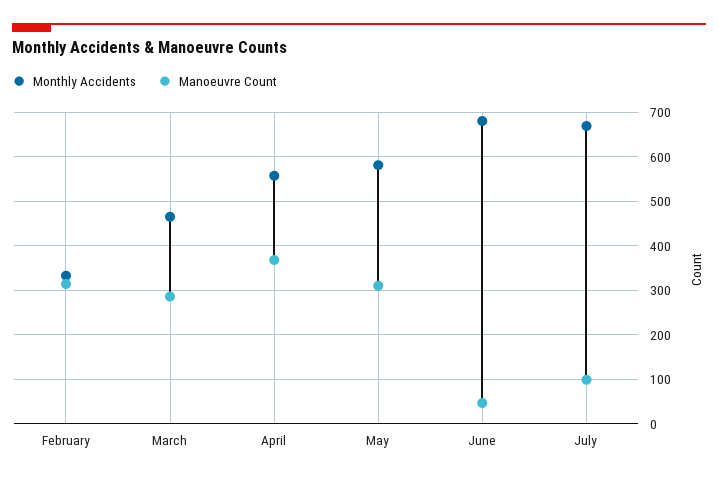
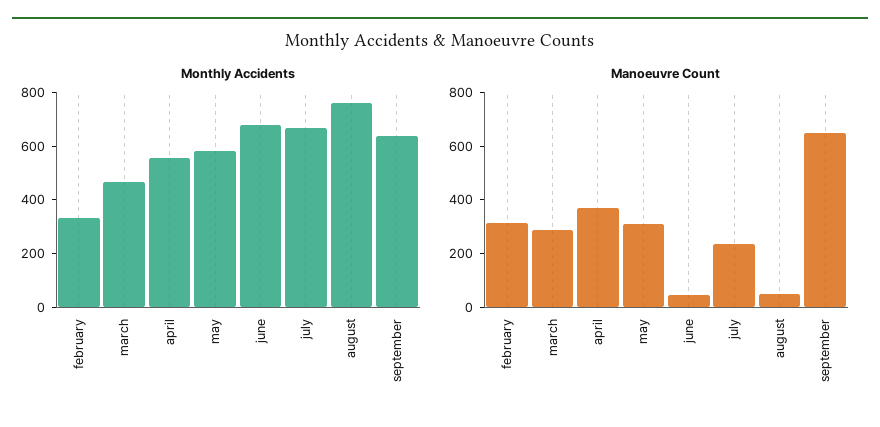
Manoeuvre Count, July: 100 -> 250
Monthly Accidents, august: none -> 750
Monthly Accidents, september: none -> 650
Manoeuvre Count, august: none -> 50
Manoeuvre Count, september: none -> 650

